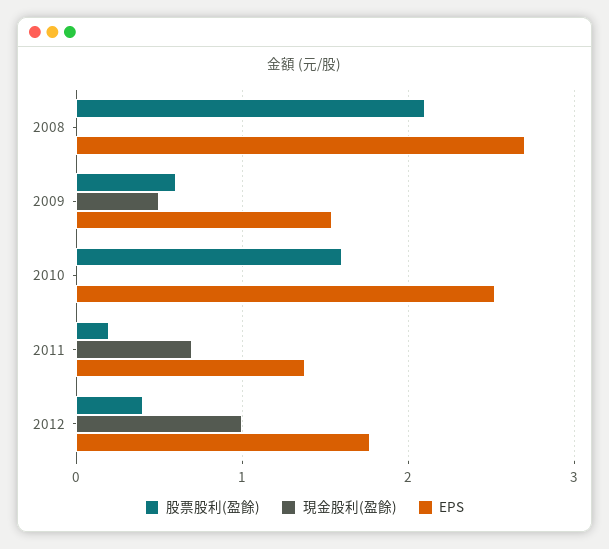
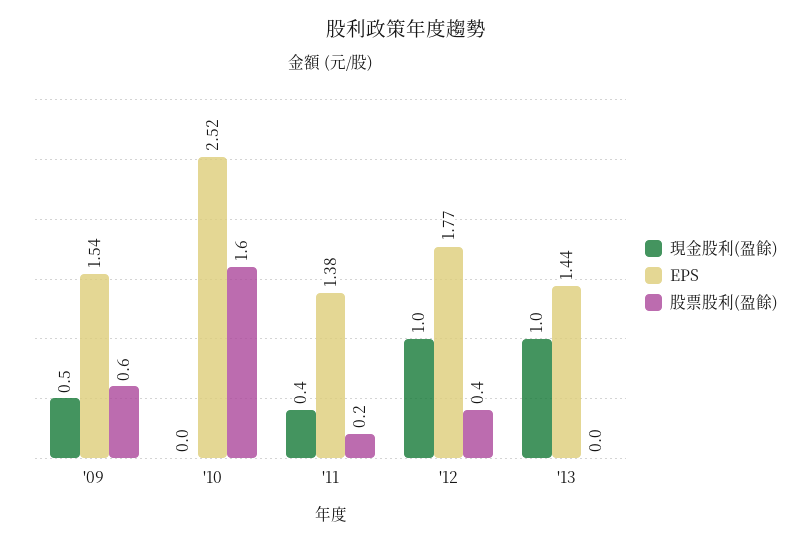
股票股利(盈餘), 2008: 2.1 -> none
現金股利(盈餘), 2008: 0 -> none
EPS, 2008: 2.7 -> none
現金股利(盈餘), 2011: 0.7 -> 0.4
現金股利(盈餘), '13: none -> 1
EPS, '13: none -> 1.44
股票股利(盈餘), '13: none -> 0

